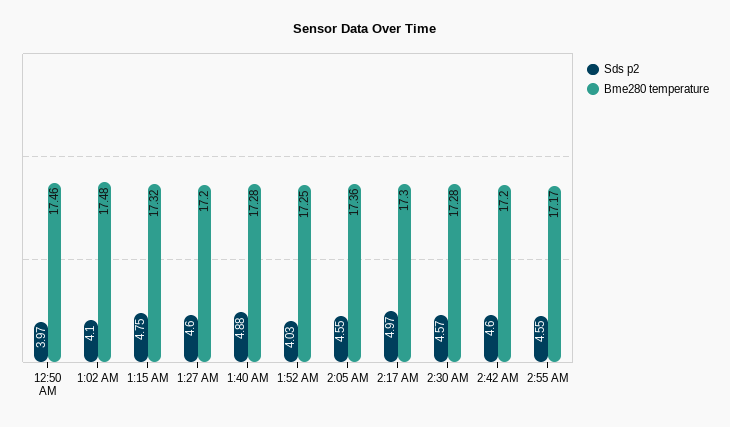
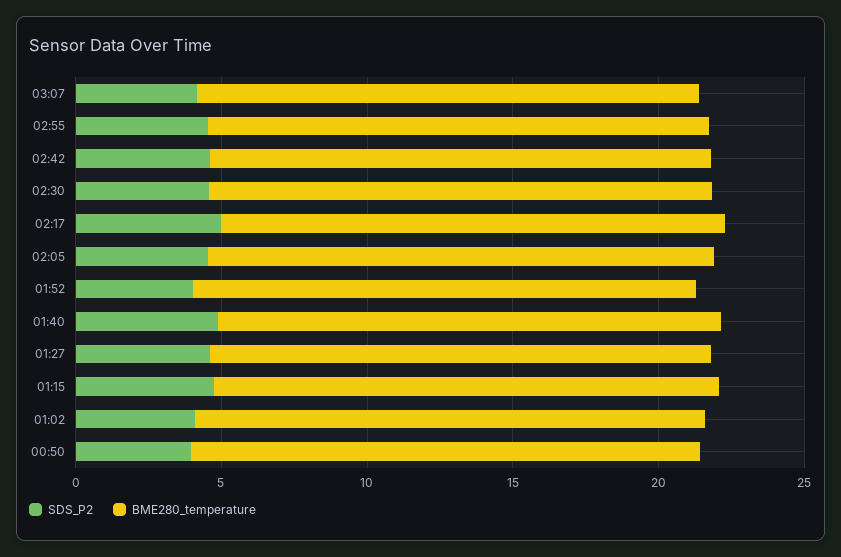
Sds p2, 03:07: none -> 4
Bme280 temperature, 03:07: none -> 17

